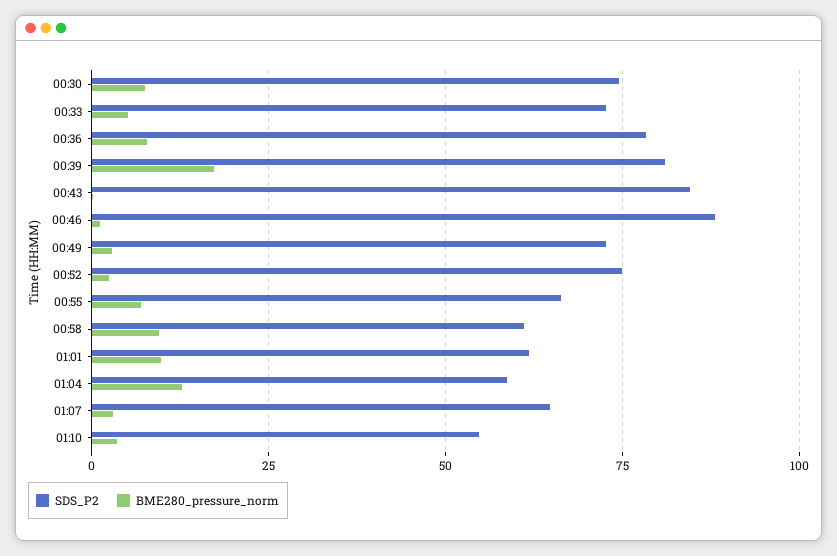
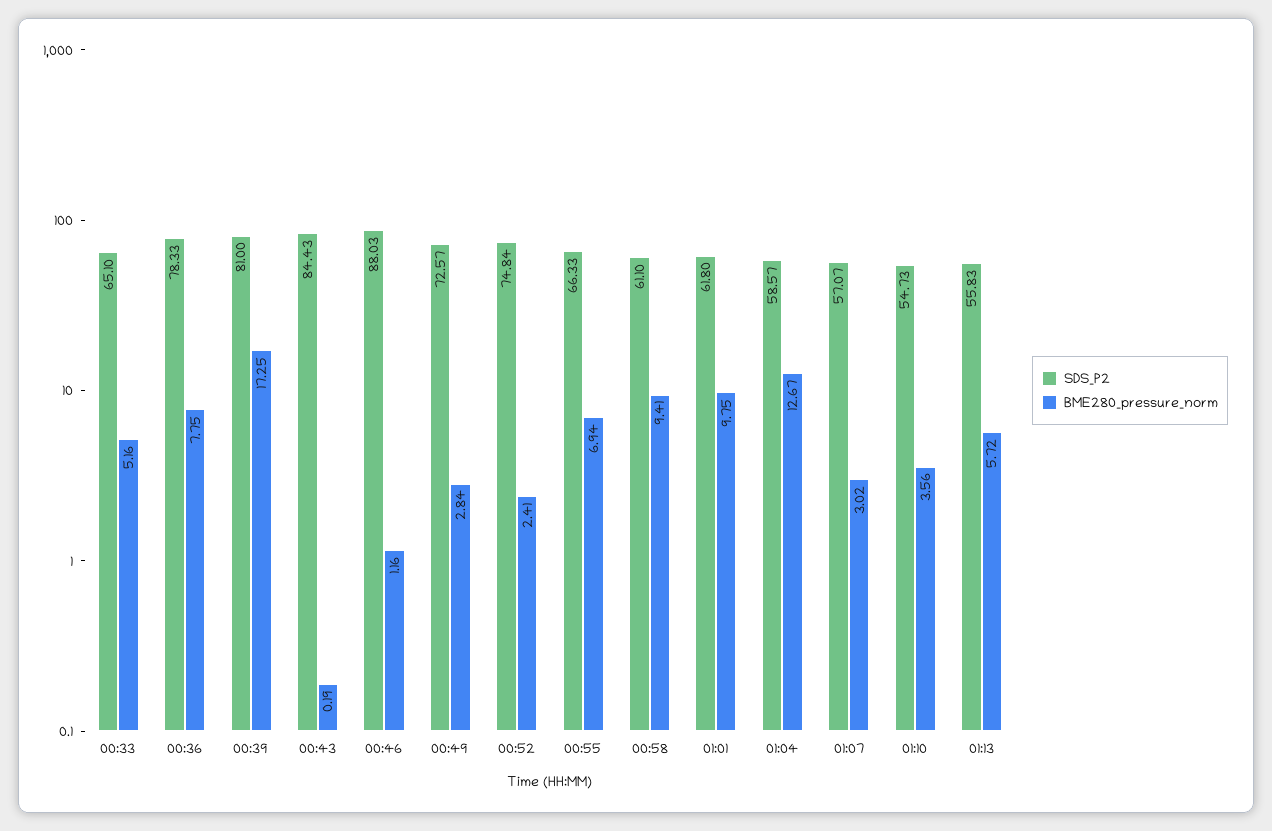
SDS_P2, 00:30: 75 -> none
BME280_pressure_norm, 00:30: 7.5 -> none
SDS_P2, 00:33: 72.5 -> 65.1
SDS_P2, 01:07: 65 -> 57.07
SDS_P2, 01:13: none -> 55.83
BME280_pressure_norm, 01:13: none -> 5.72

